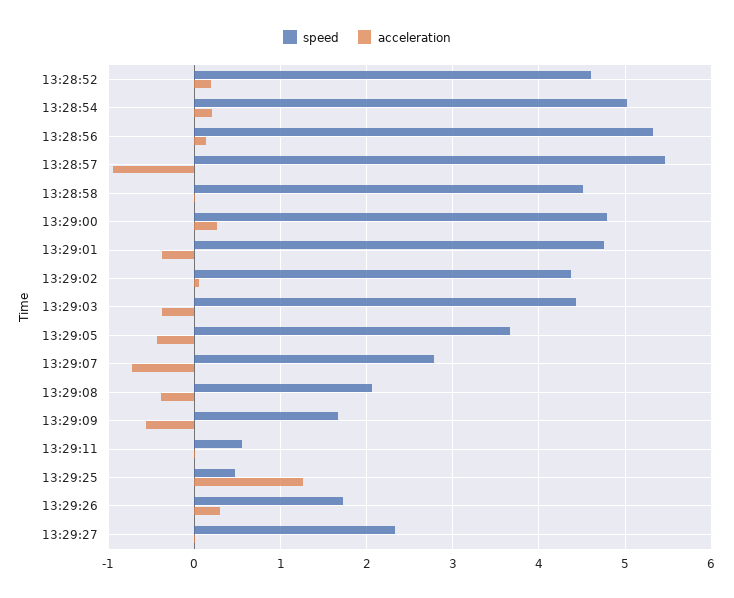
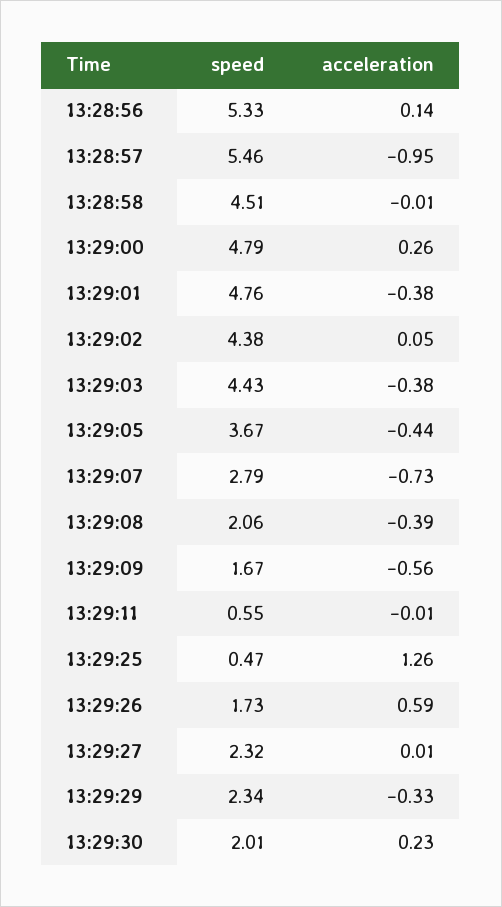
speed, 13:28:52: 4.6 -> none
acceleration, 13:28:52: 0.2 -> none
speed, 13:28:54: 5 -> none
acceleration, 13:28:54: 0.2 -> none
acceleration, 13:29:26: 0.3 -> 0.59
speed, 13:29:29: none -> 2.34
acceleration, 13:29:29: none -> -0.33
speed, 13:29:30: none -> 2.01
acceleration, 13:29:30: none -> 0.23

